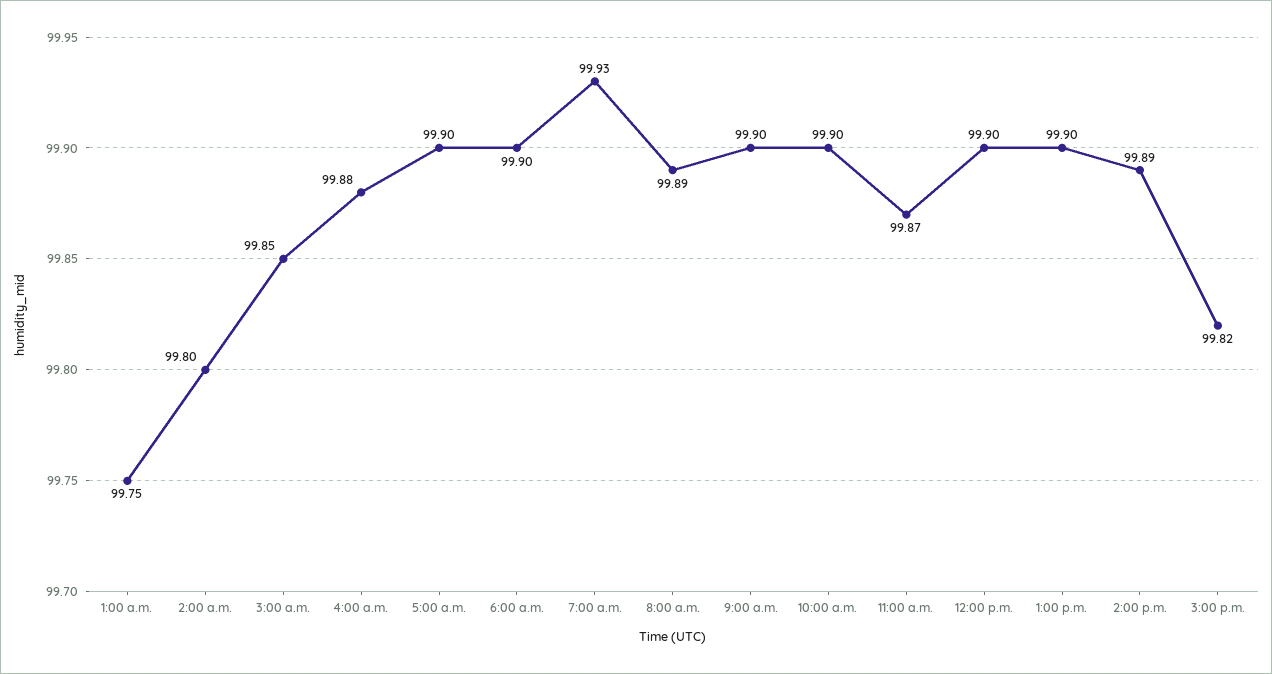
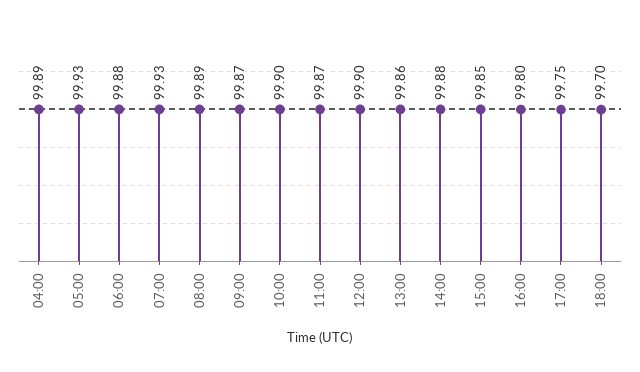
1:00 a.m.: 99.75 -> none
2:00 a.m.: 99.8 -> none
3:00 a.m.: 99.85 -> none
4:00 a.m.: 99.88 -> 99.89
5:00 a.m.: 99.9 -> 99.93
6:00 a.m.: 99.9 -> 99.88
9:00 a.m.: 99.9 -> 99.87
1:00 p.m.: 99.9 -> 99.86
2:00 p.m.: 99.89 -> 99.88
3:00 p.m.: 99.82 -> 99.85
16:00: none -> 99.8
17:00: none -> 99.75
18:00: none -> 99.7

